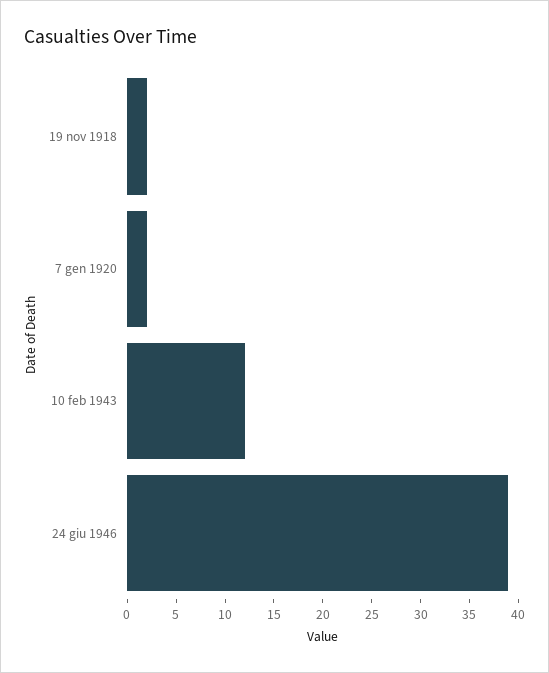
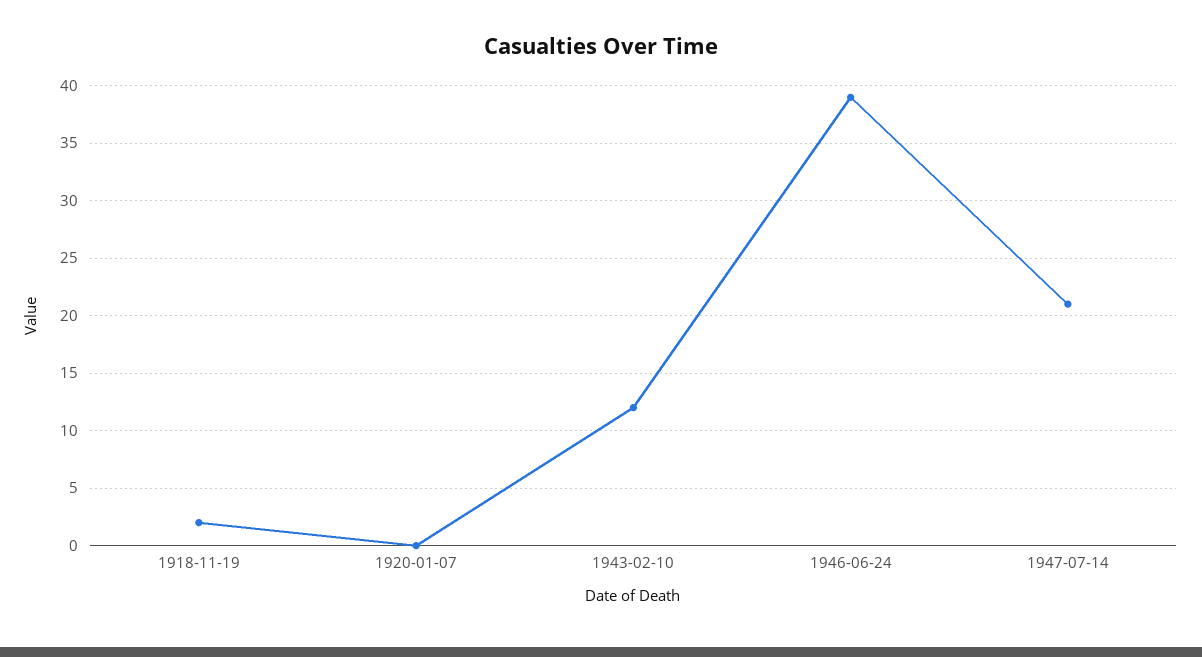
7 gen 1920: 2 -> 0
1947-07-14: none -> 21

